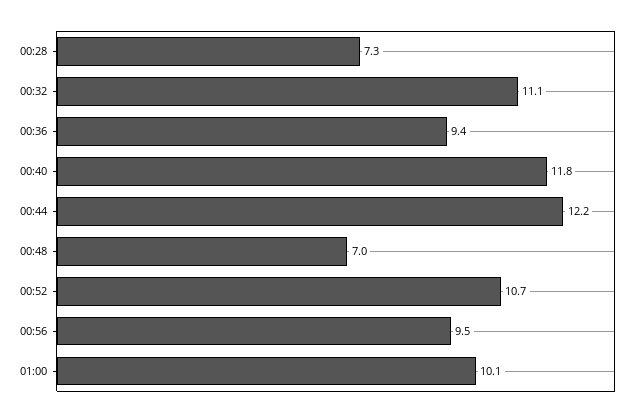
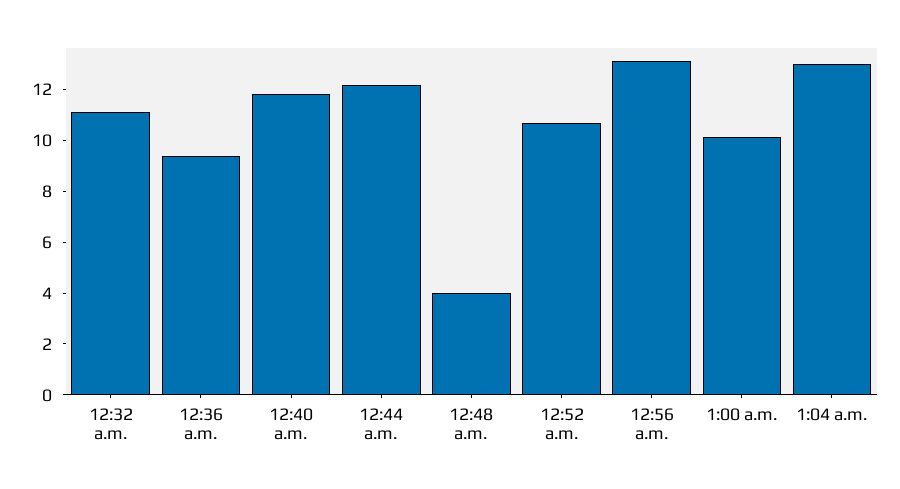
00:28: 7.3 -> none
00:48: 7 -> 4
00:56: 9.5 -> 13
1:04 a.m.: none -> 13

